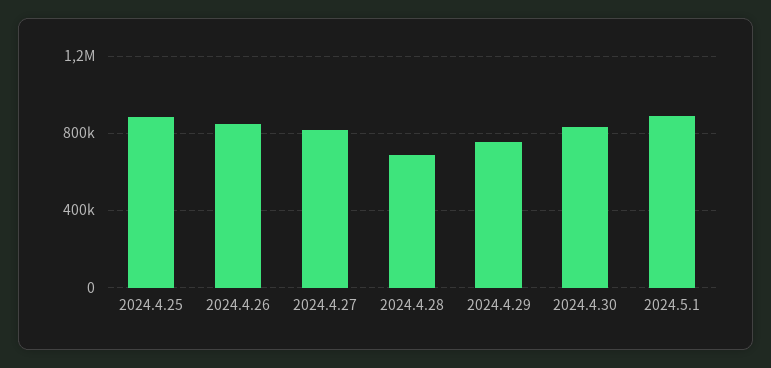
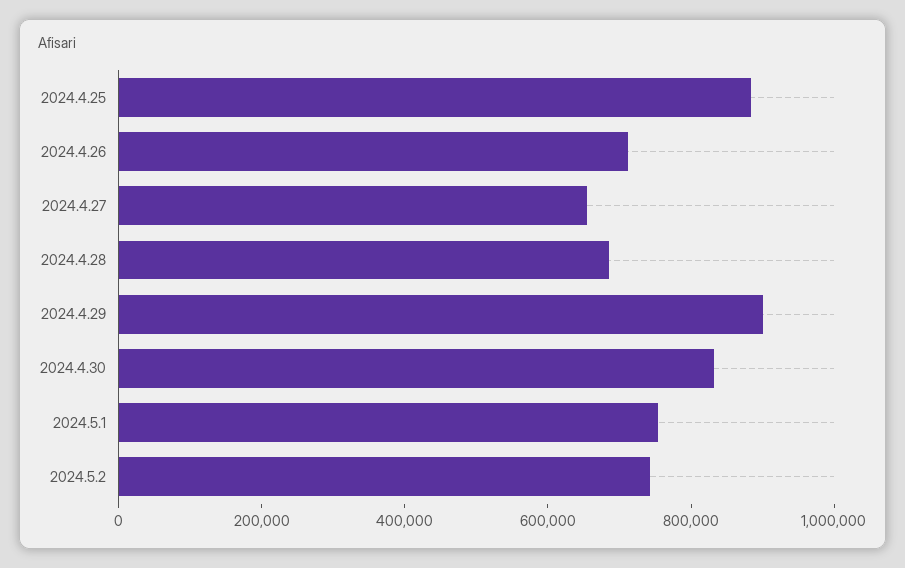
2024.4.26: 850000 -> 700000
2024.4.27: 800000 -> 650000
2024.4.29: 750000 -> 900000
2024.5.1: 900000 -> 750000
2024.5.2: none -> 750000

